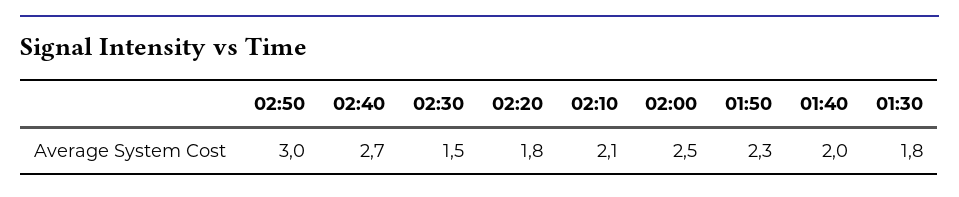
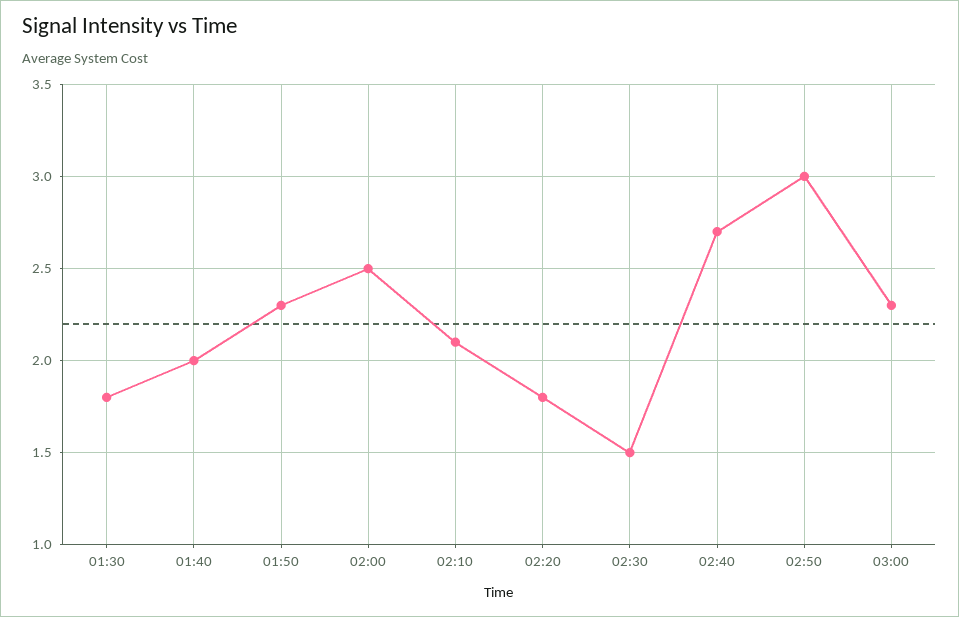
03:00: none -> 2.3

